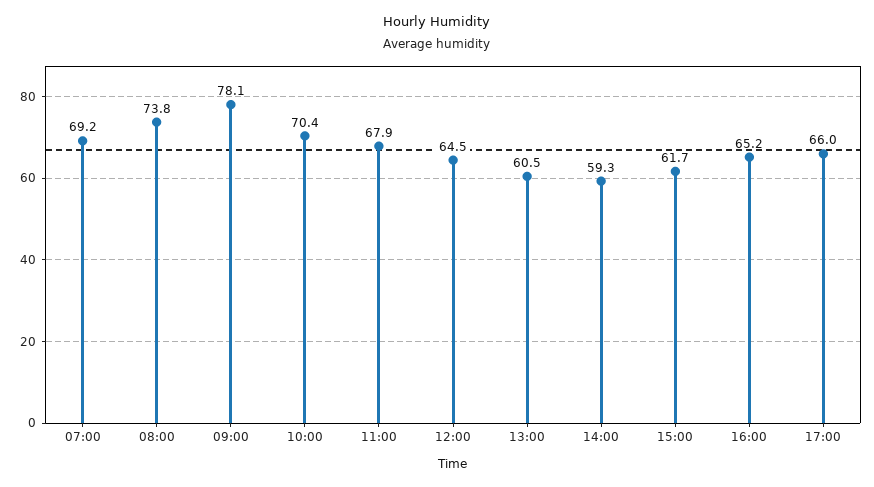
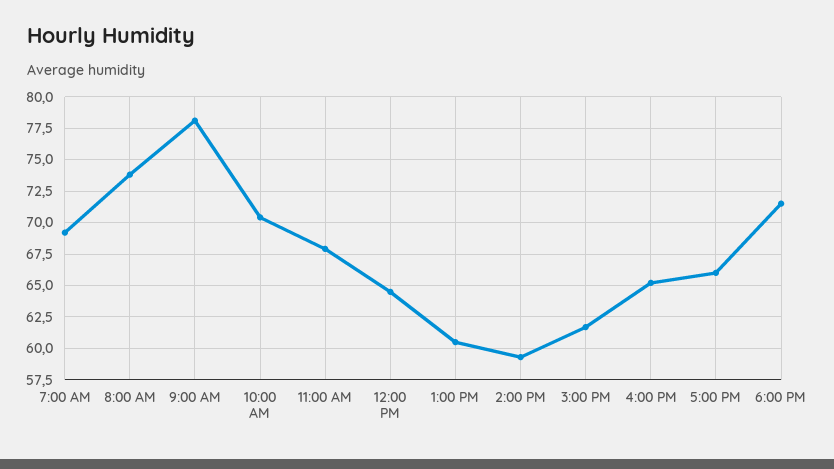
6:00 PM: none -> 71.5

